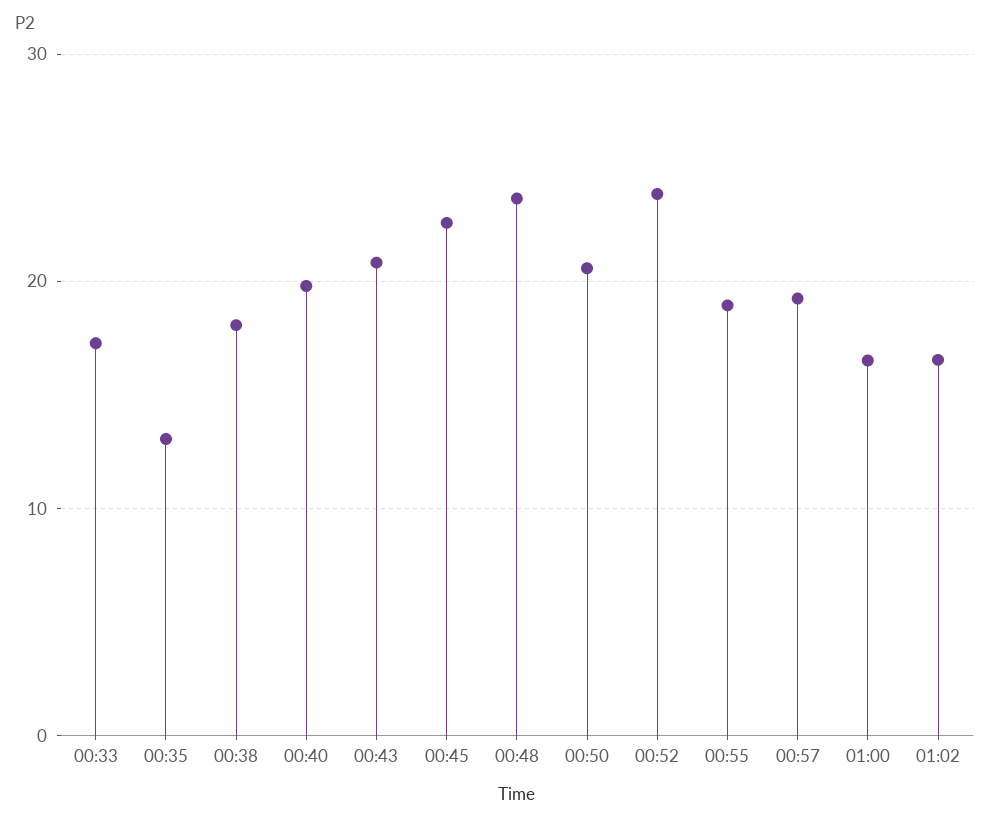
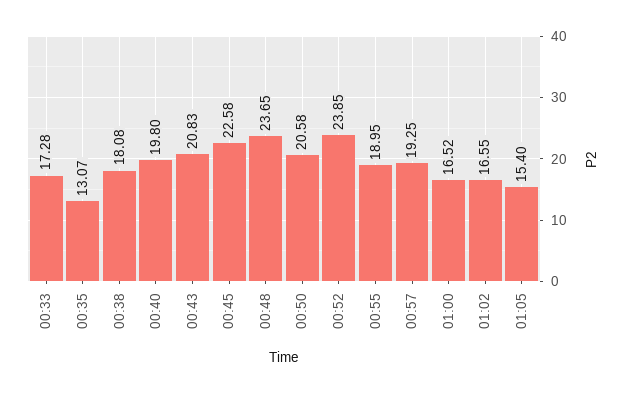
01:05: none -> 15.4

